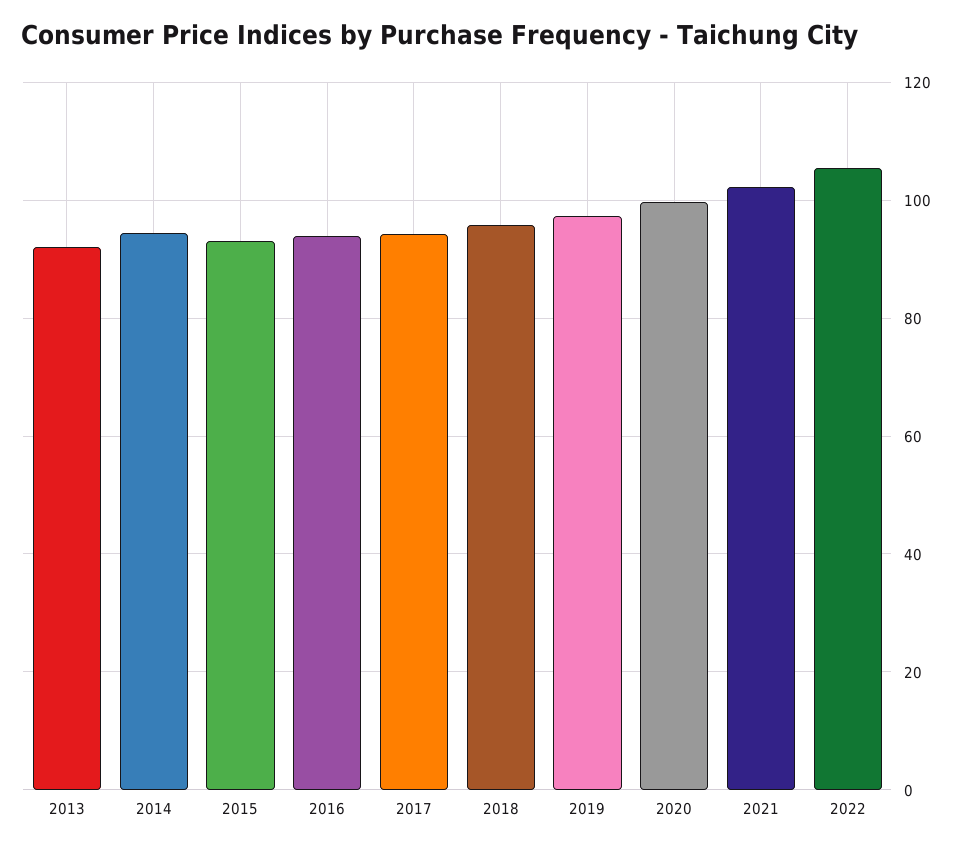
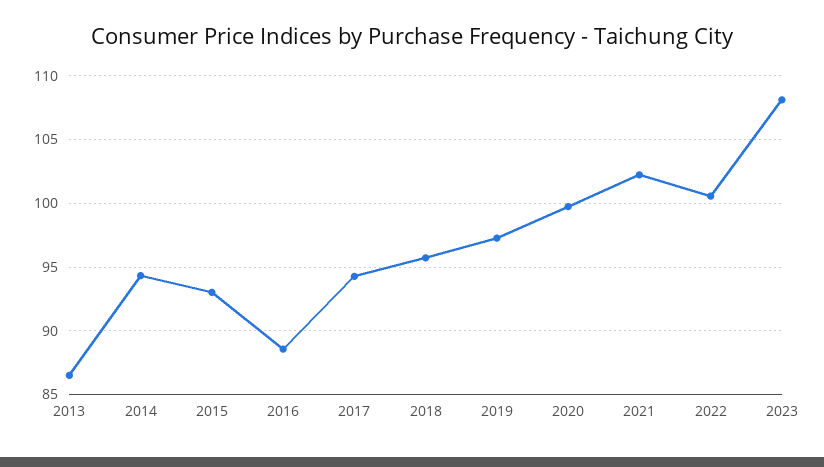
2013: 92 -> 86.5
2016: 94 -> 88.5
2022: 106 -> 100.5
2023: none -> 108

